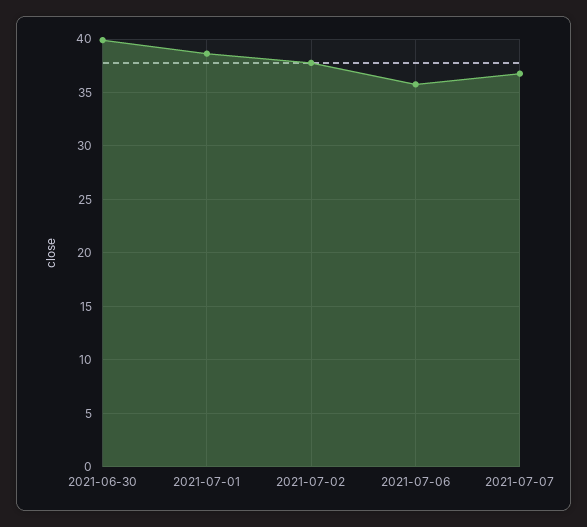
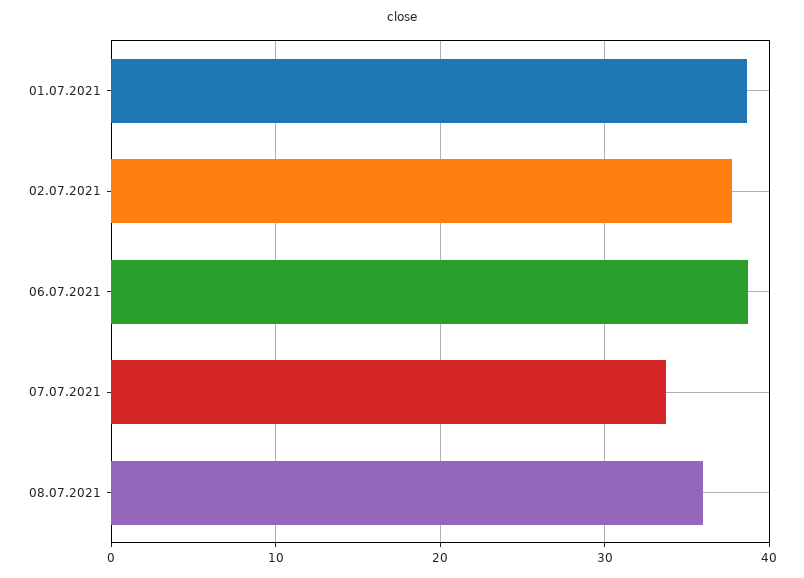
2021-06-30: 40 -> none
2021-07-06: 36 -> 39
2021-07-07: 37 -> 34
08.07.2021: none -> 36

